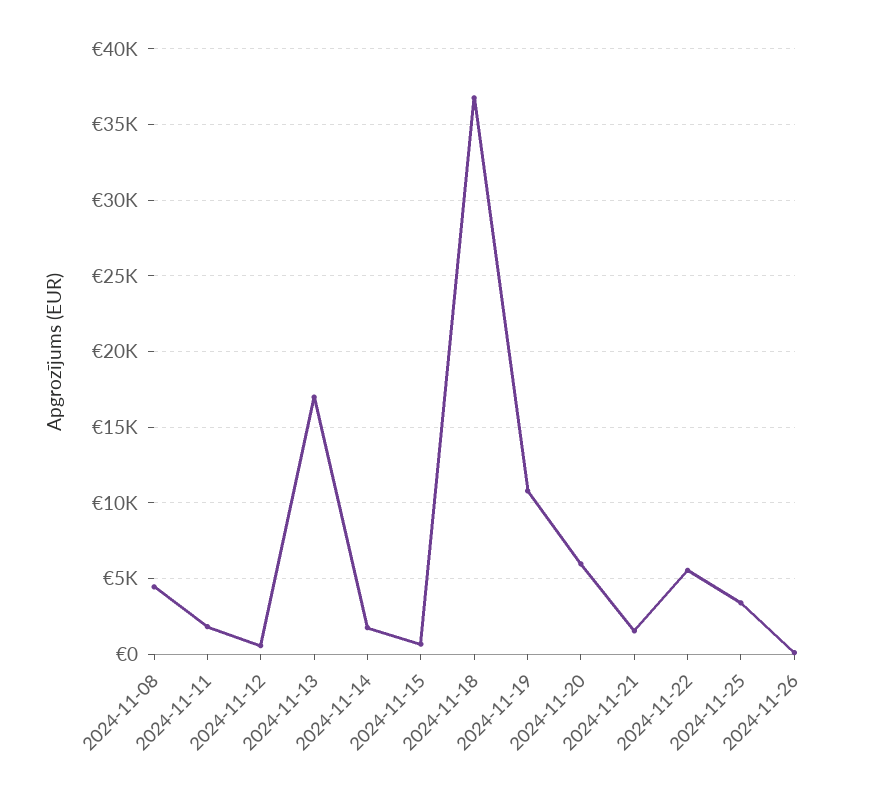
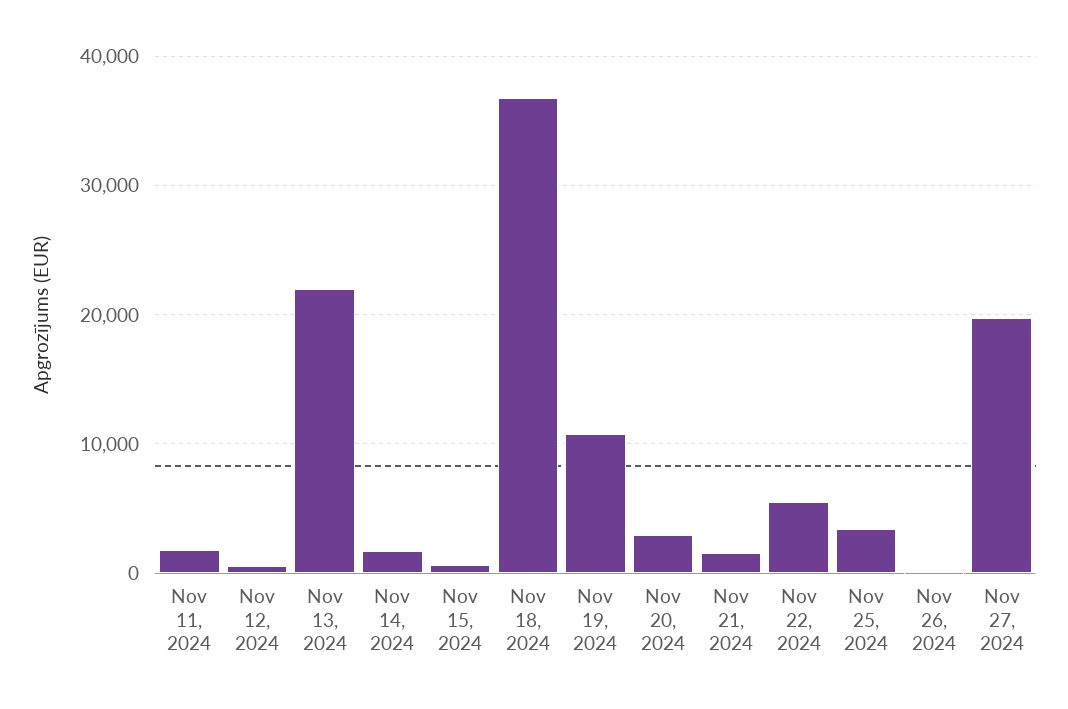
2024-11-08: 4500 -> none
2024-11-13: 17000 -> 22000
2024-11-20: 6000 -> 3000
Nov 27, 2024: none -> 20000

